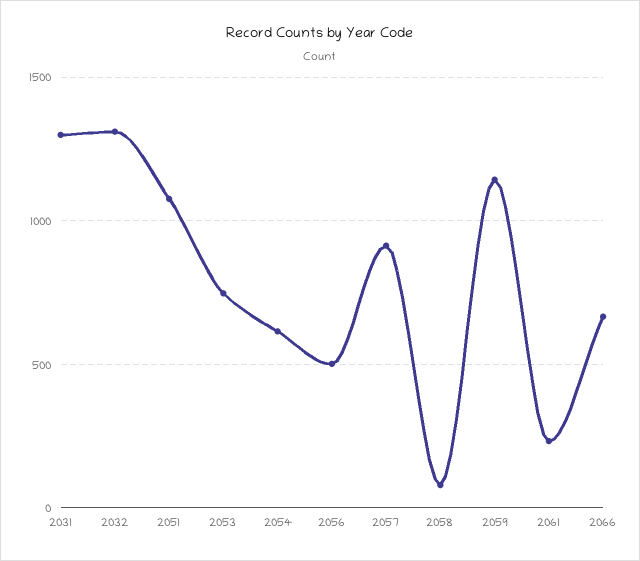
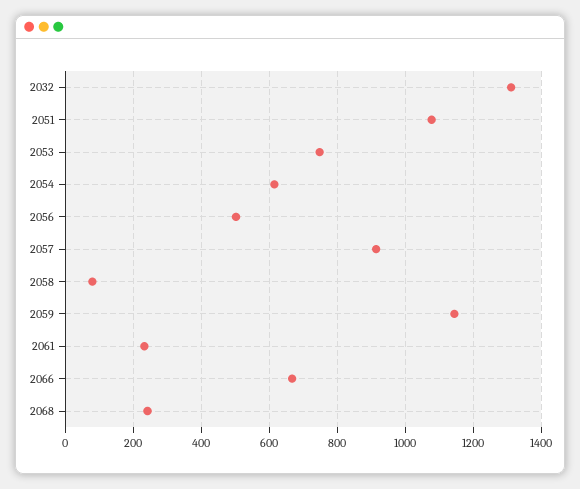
2031: 1300 -> none
2068: none -> 240

